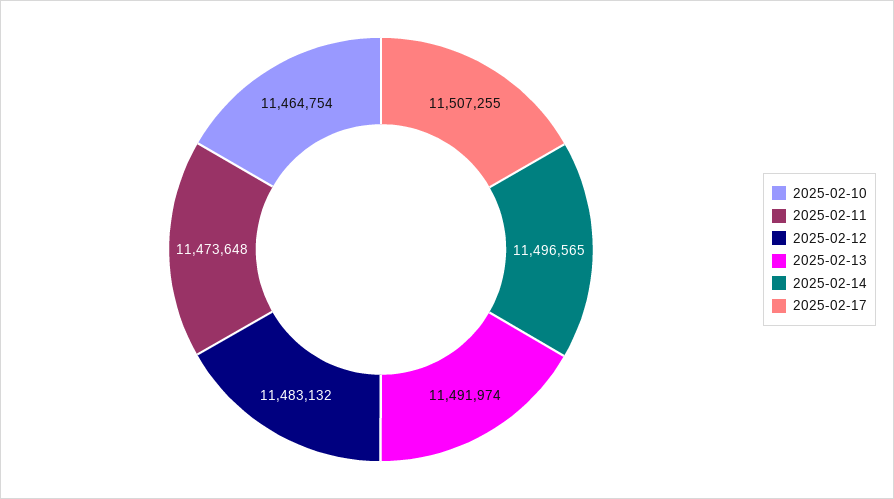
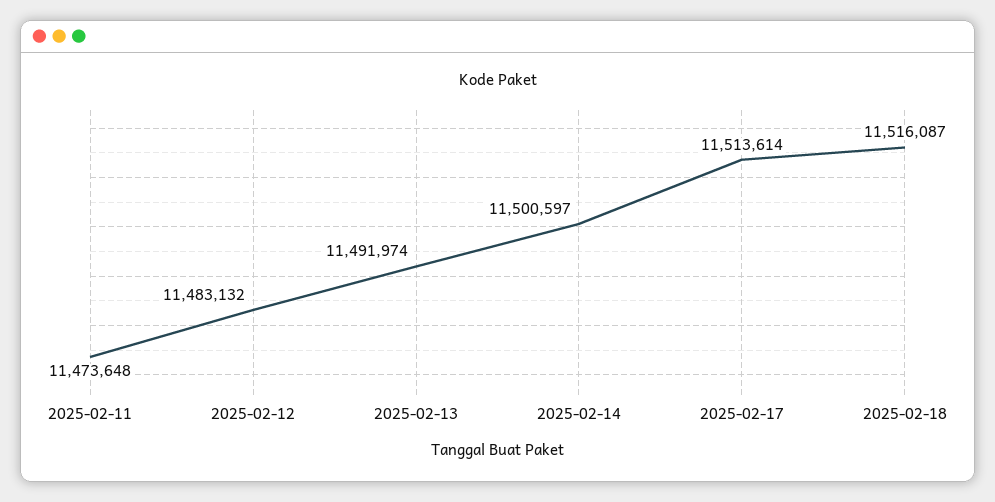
2025-02-10: 11464754 -> none
2025-02-14: 11496565 -> 11500597
2025-02-17: 11507255 -> 11513614
2025-02-18: none -> 11516087

